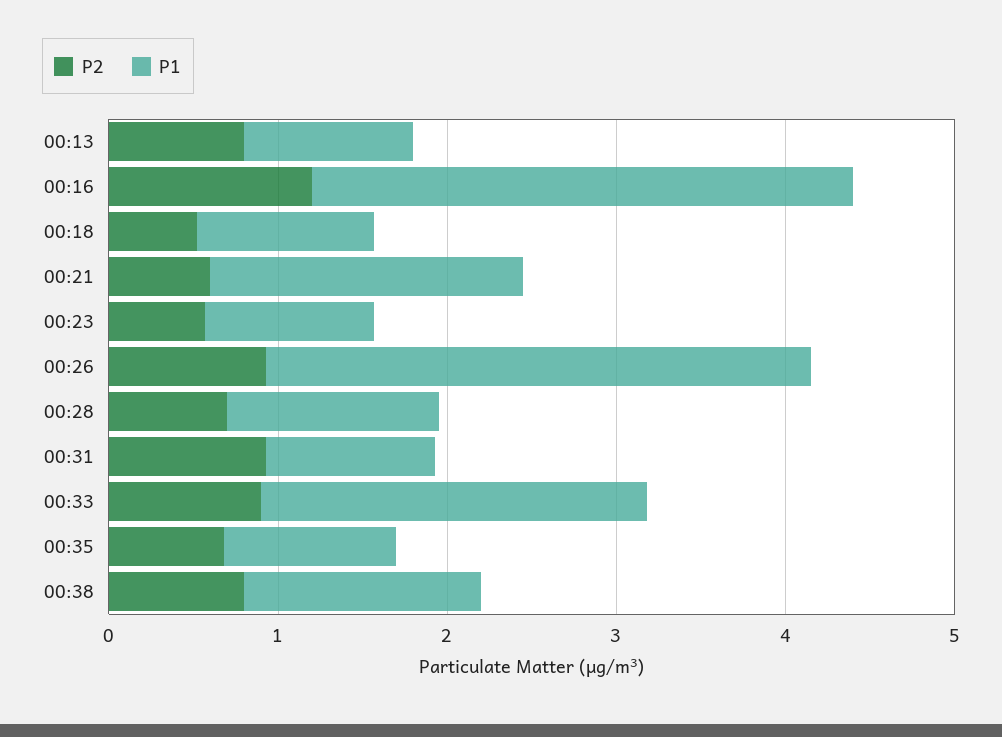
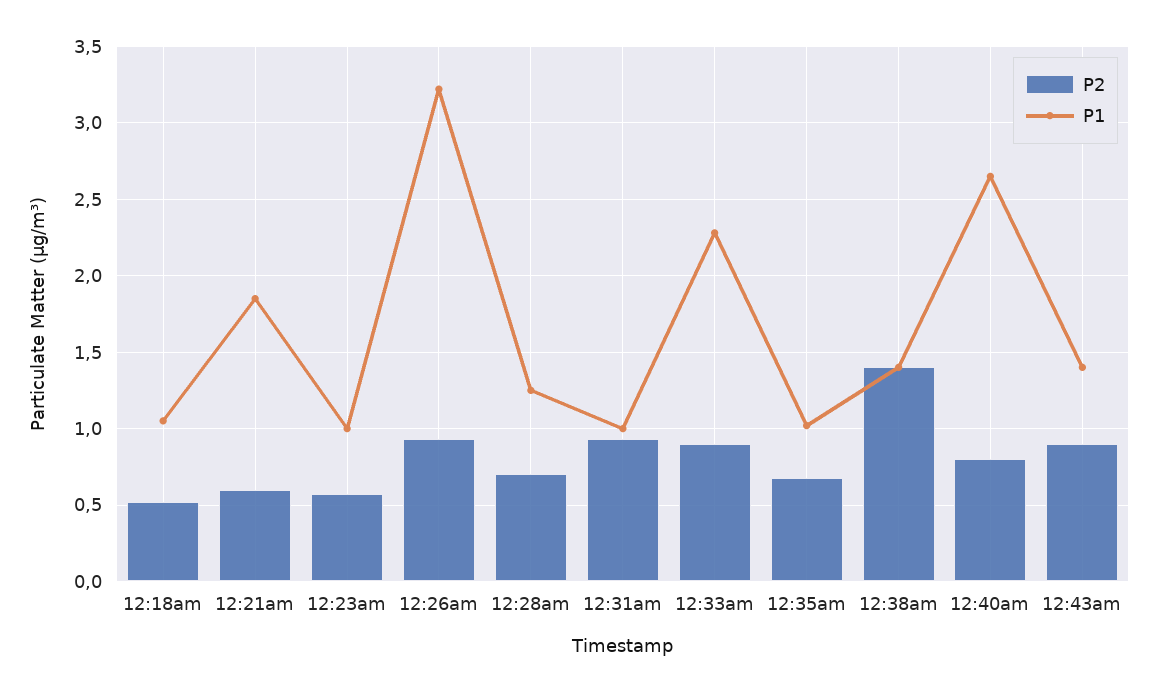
P2, 00:13: 0.8 -> none
P1, 00:13: 1 -> none
P2, 00:16: 1.2 -> none
P1, 00:16: 3.2 -> none
P2, 00:38: 0.8 -> 1.4
P2, 12:40am: none -> 0.8
P1, 12:40am: none -> 2.65
P2, 12:43am: none -> 0.9
P1, 12:43am: none -> 1.4

